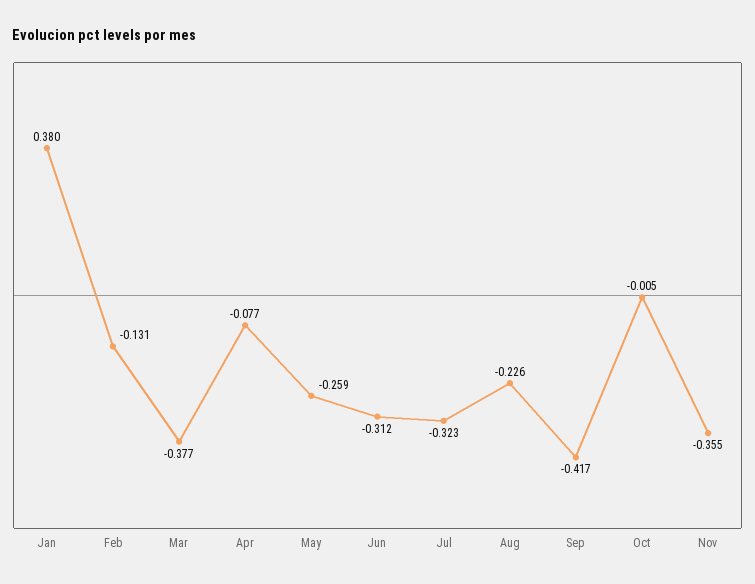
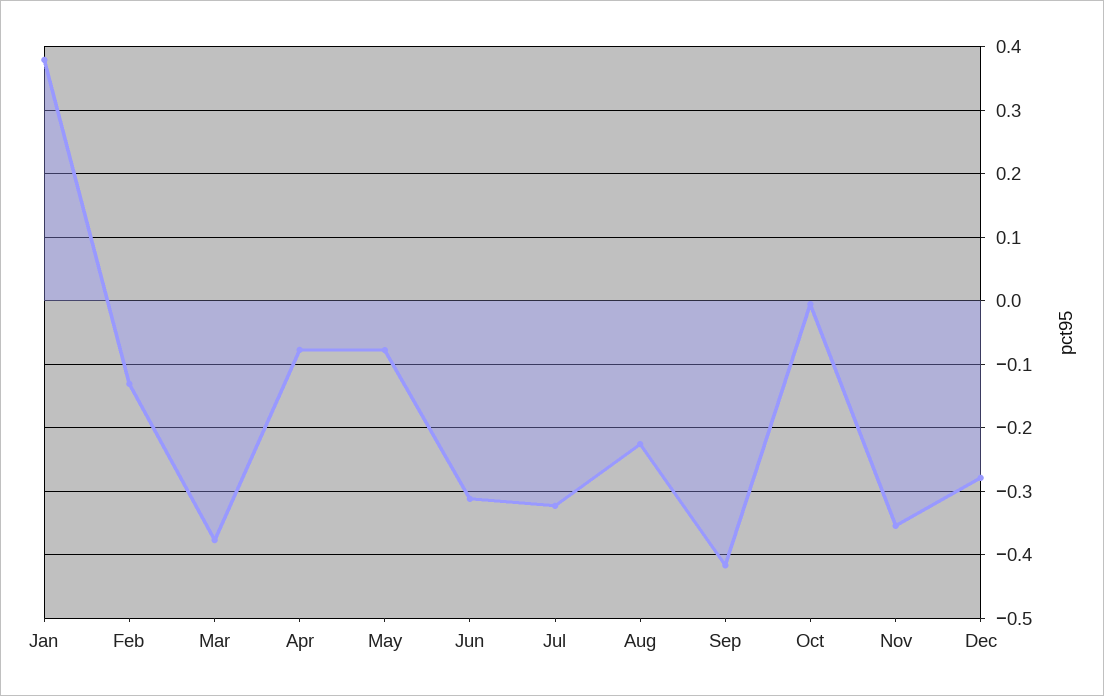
May: -0.259 -> -0.08
Dec: none -> -0.28

